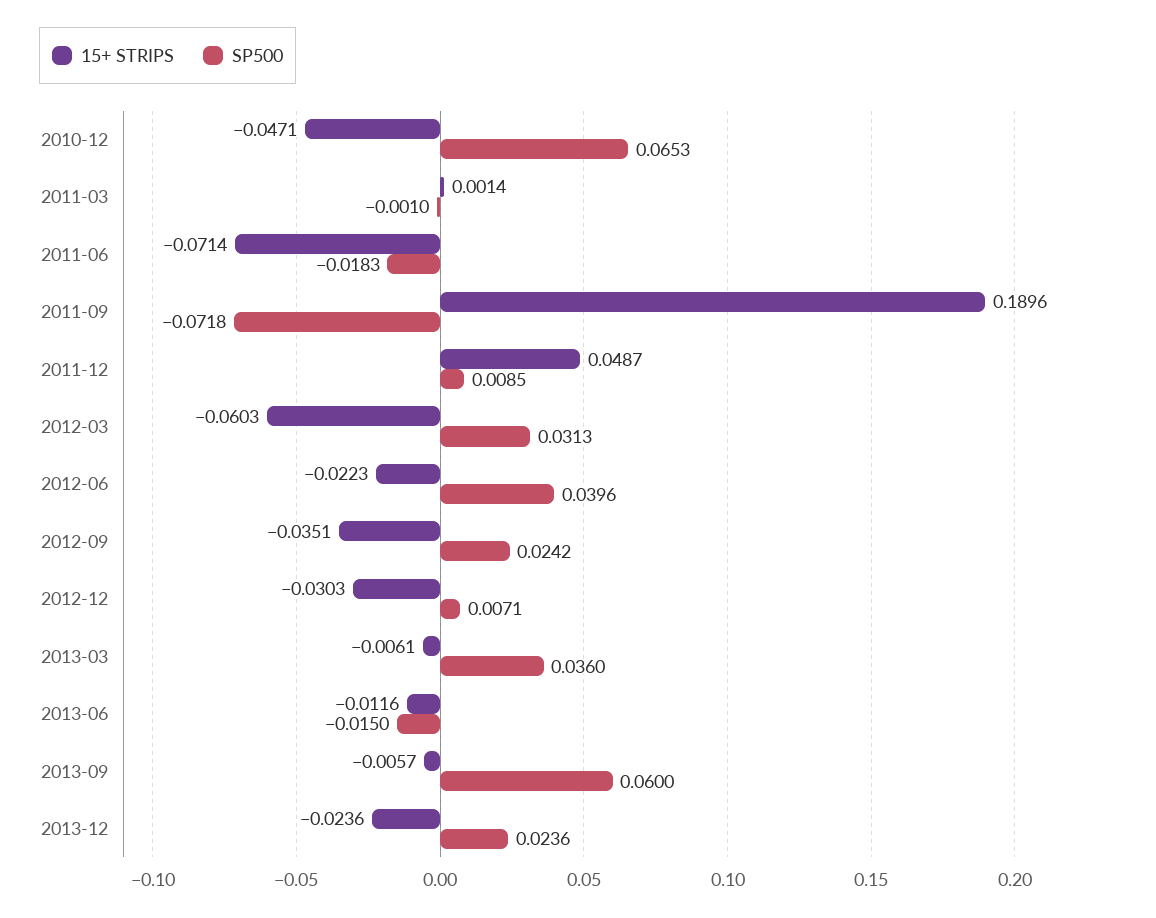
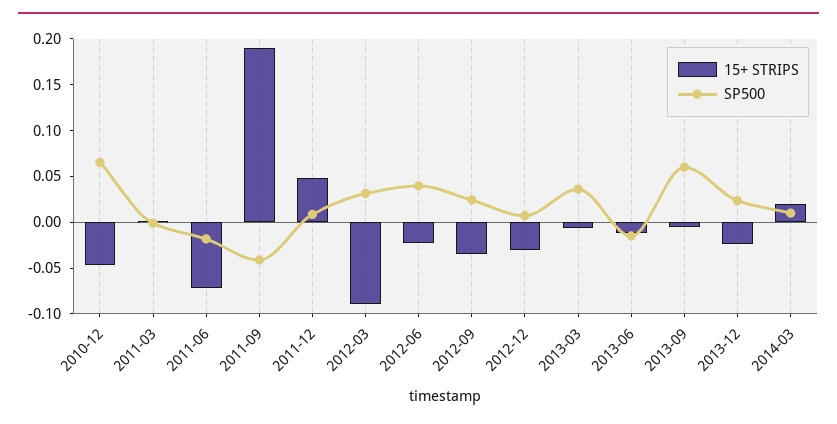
SP500, 2011-09: -0.0718 -> -0.04
15+ STRIPS, 2012-03: -0.0603 -> -0.09
15+ STRIPS, 2014-03: none -> 0.02
SP500, 2014-03: none -> 0.01

